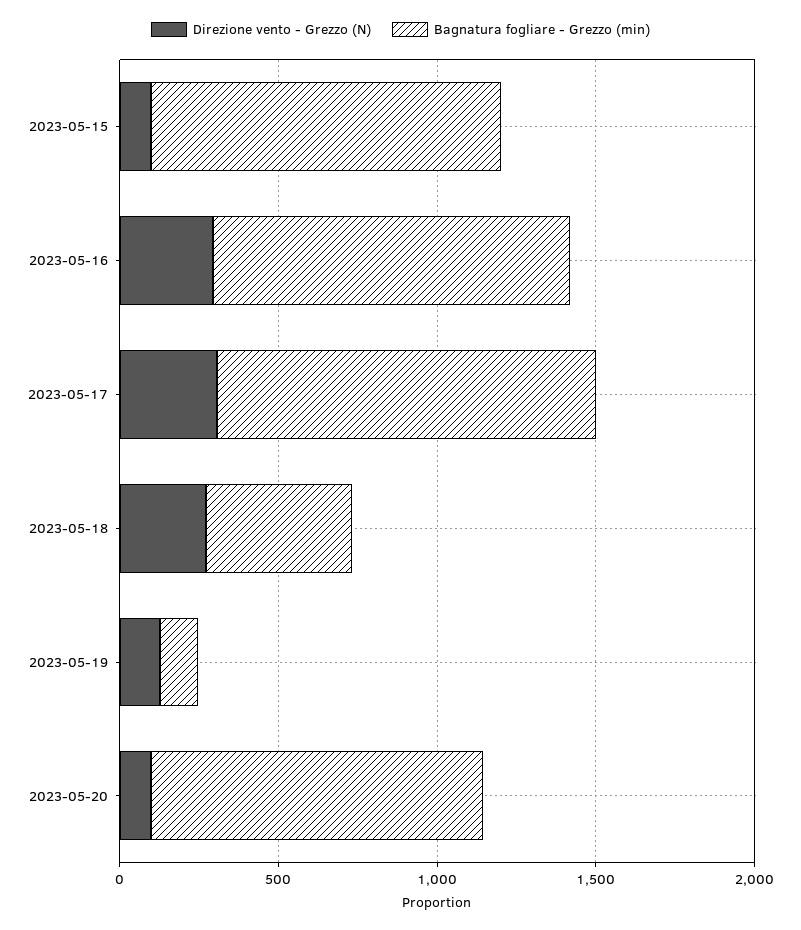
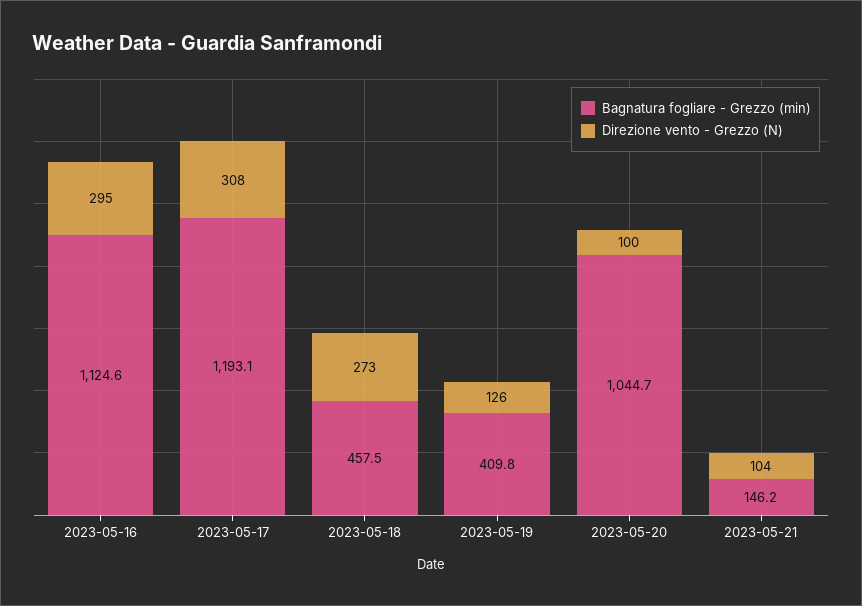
Direzione vento - Grezzo (N), 2023-05-15: 100 -> none
Bagnatura fogliare - Grezzo (min), 2023-05-15: 1100 -> none
Bagnatura fogliare - Grezzo (min), 2023-05-19: 100 -> 409.8
Bagnatura fogliare - Grezzo (min), 2023-05-21: none -> 146.2
Direzione vento - Grezzo (N), 2023-05-21: none -> 104

